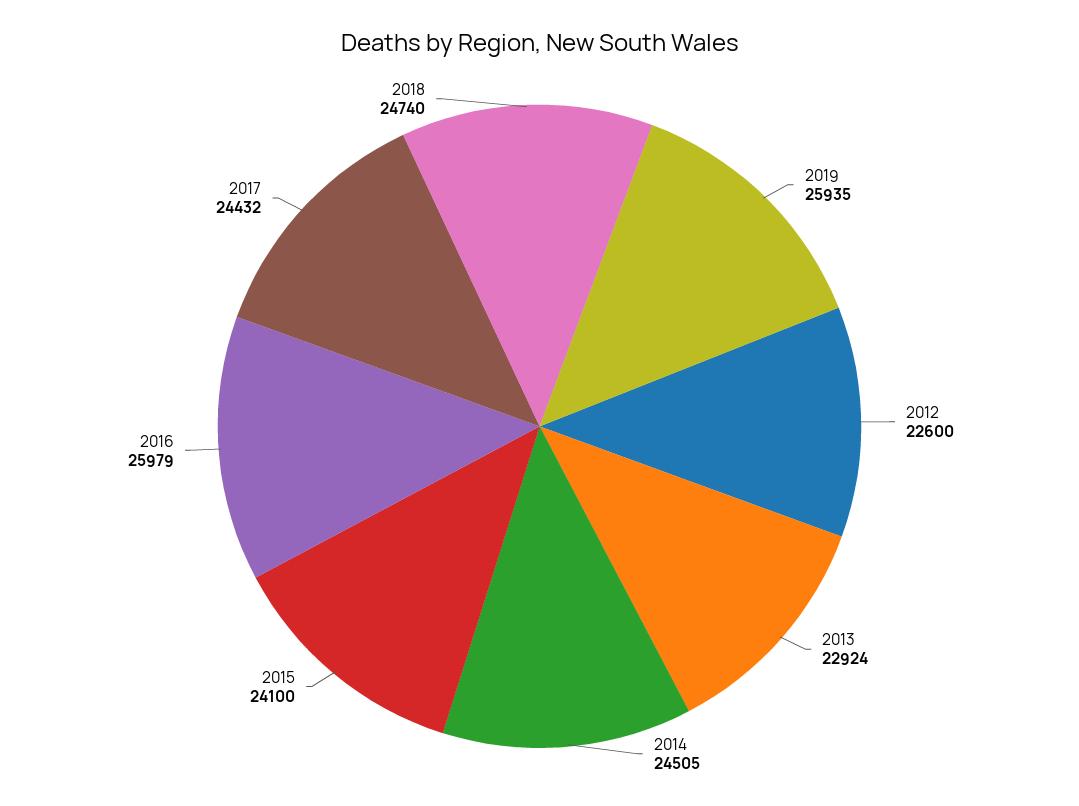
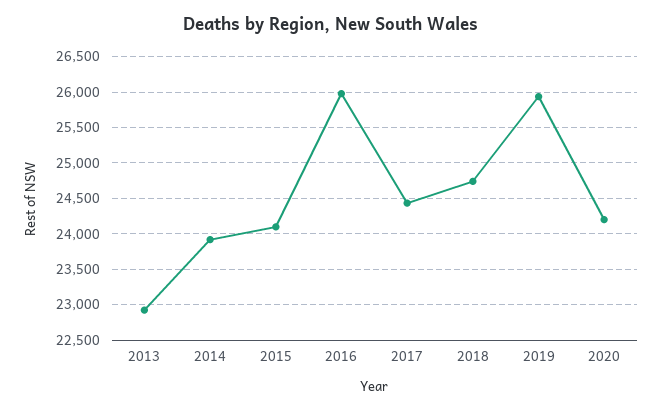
2012: 22600 -> none
2014: 24505 -> 23900
2020: none -> 24200

